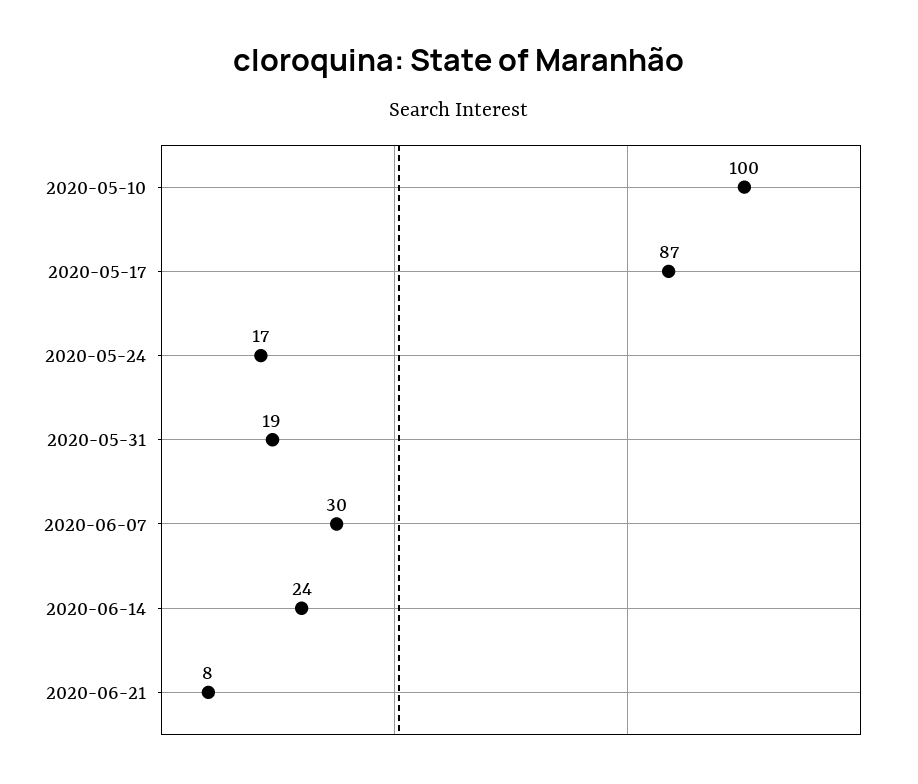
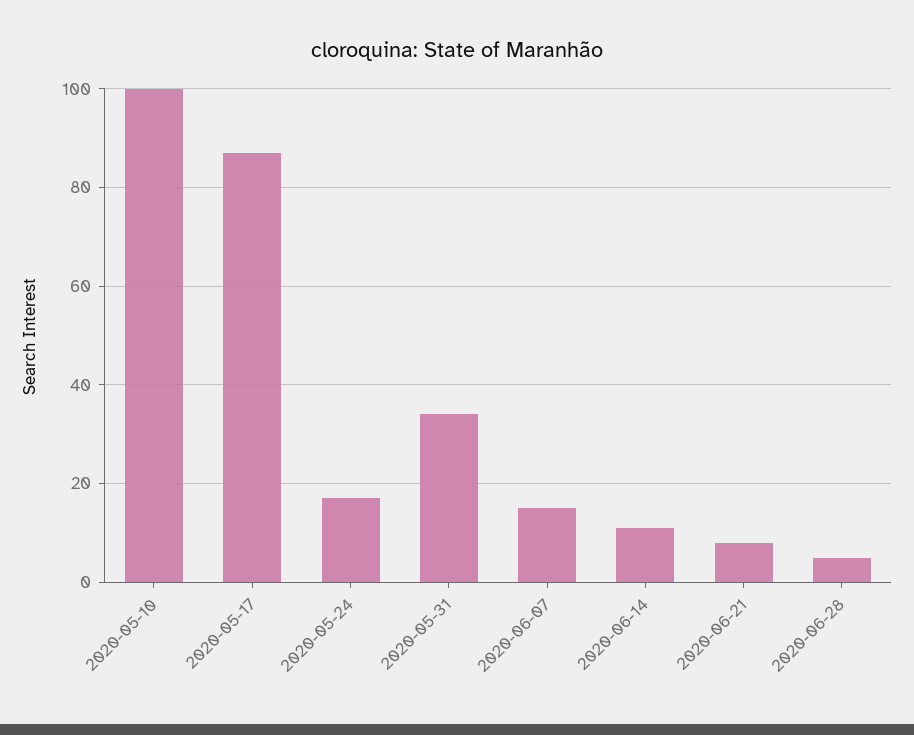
2020-05-31: 19 -> 35
2020-06-07: 30 -> 15
2020-06-14: 24 -> 10
2020-06-28: none -> 5

